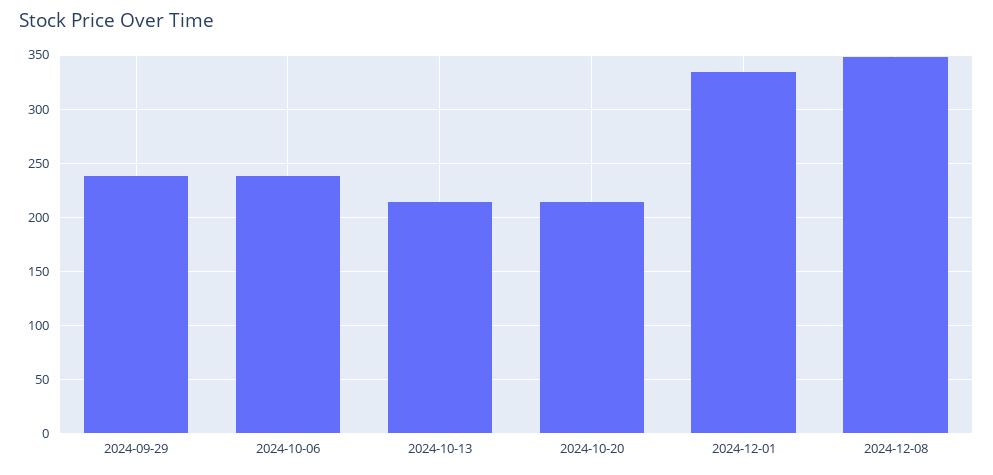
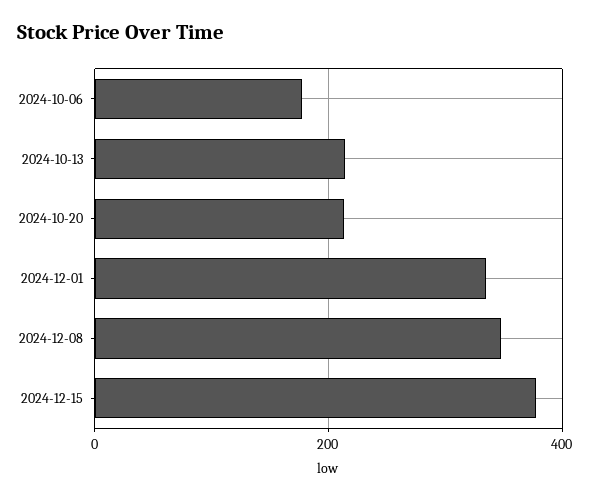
2024-09-29: 240 -> none
2024-10-06: 240 -> 180
2024-12-15: none -> 380

